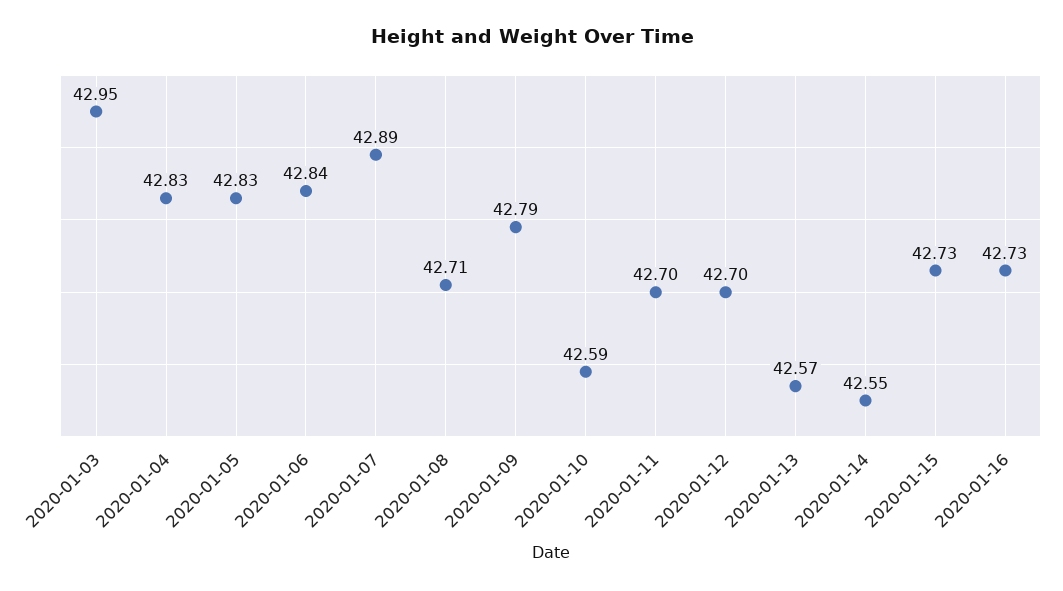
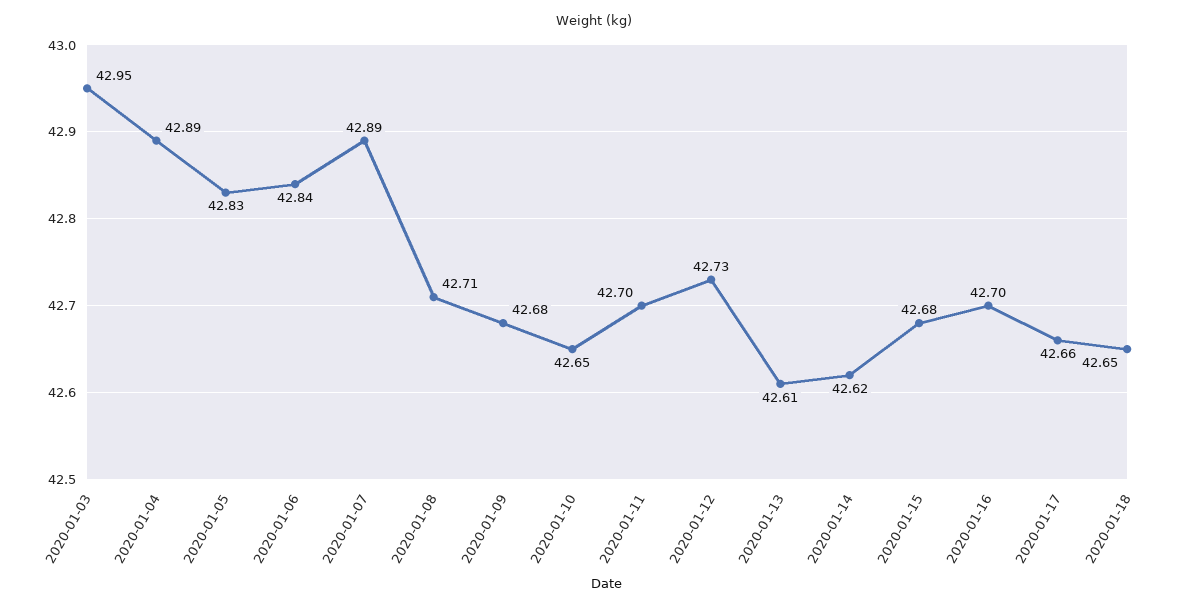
2020-01-04: 42.83 -> 42.89
2020-01-09: 42.79 -> 42.68
2020-01-10: 42.59 -> 42.65
2020-01-12: 42.7 -> 42.73
2020-01-13: 42.57 -> 42.61
2020-01-14: 42.55 -> 42.62
2020-01-15: 42.73 -> 42.68
2020-01-16: 42.73 -> 42.7
2020-01-17: none -> 42.66
2020-01-18: none -> 42.65

